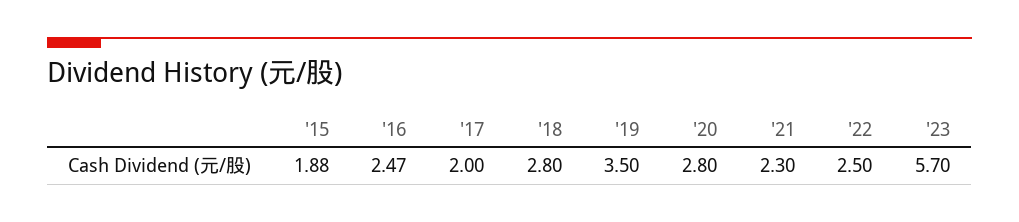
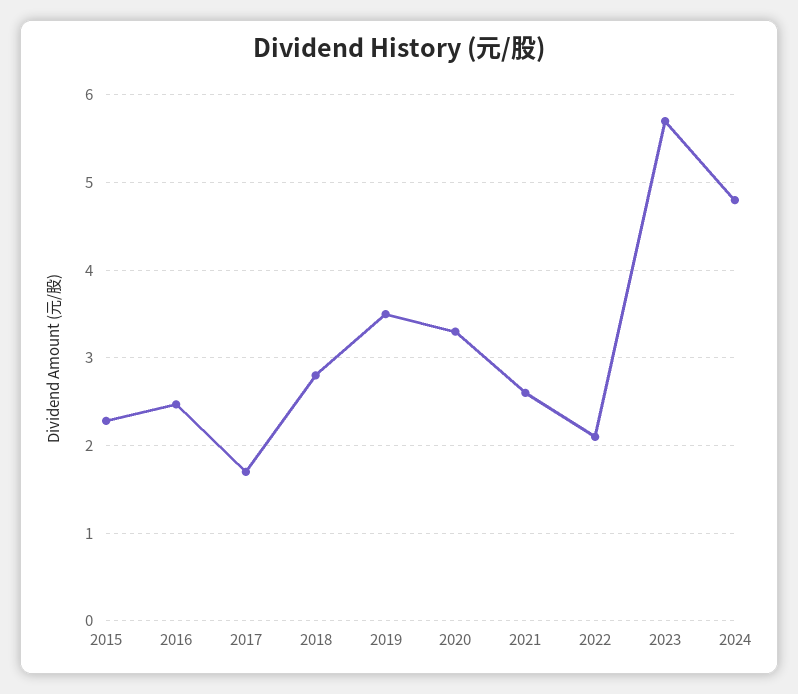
'15: 1.88 -> 2.3
'17: 2 -> 1.7
'20: 2.8 -> 3.3
'21: 2.3 -> 2.6
'22: 2.5 -> 2.1
2024: none -> 4.8

